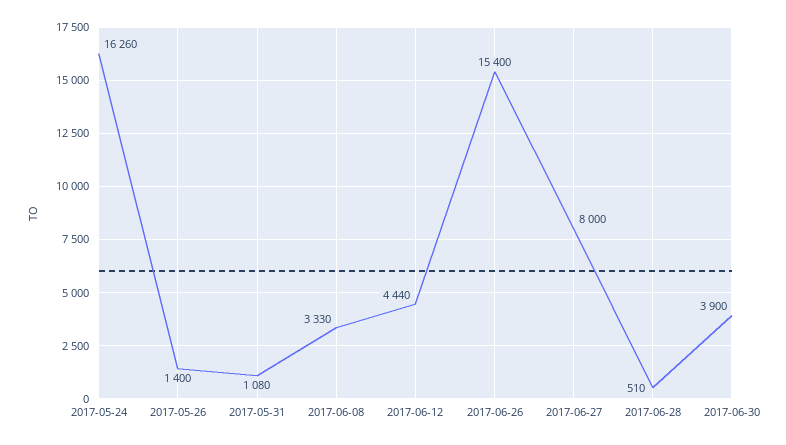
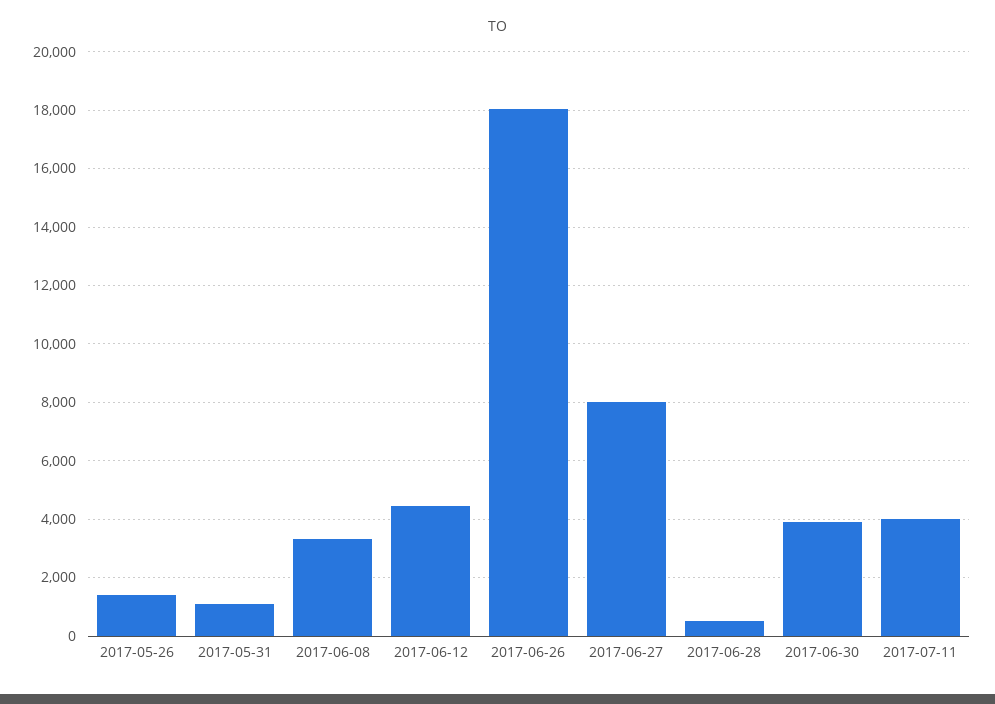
2017-05-24: 16260 -> none
2017-06-26: 15400 -> 18000
2017-07-11: none -> 4000

